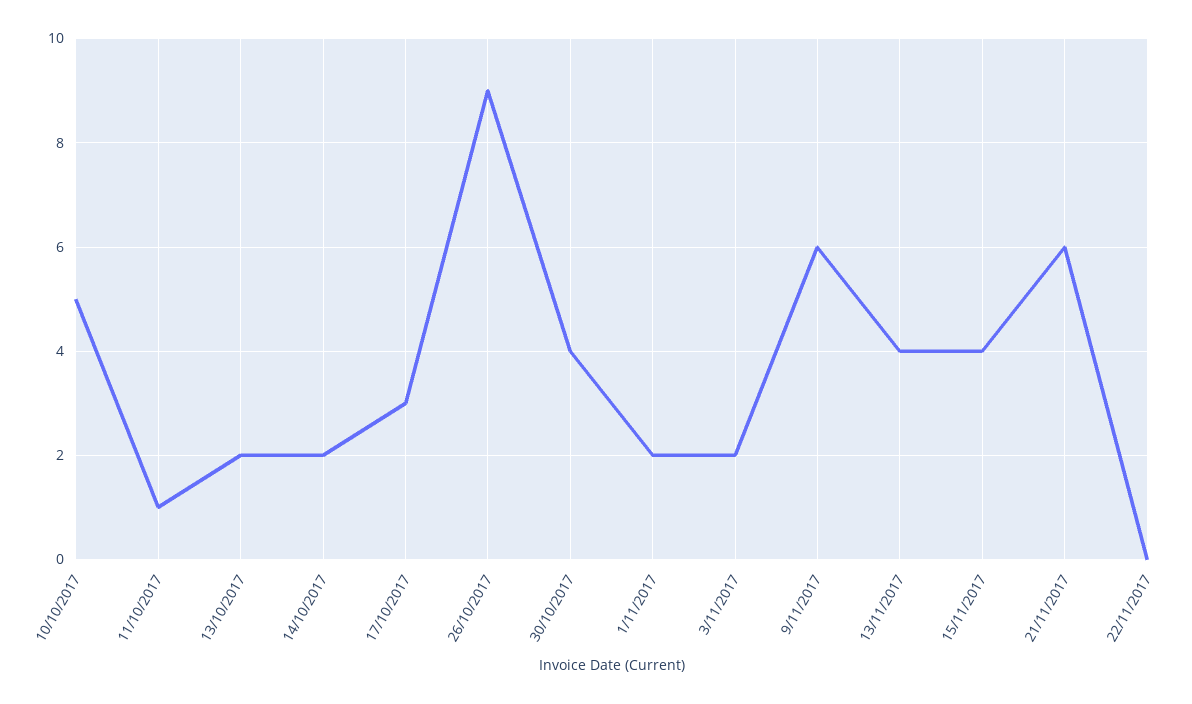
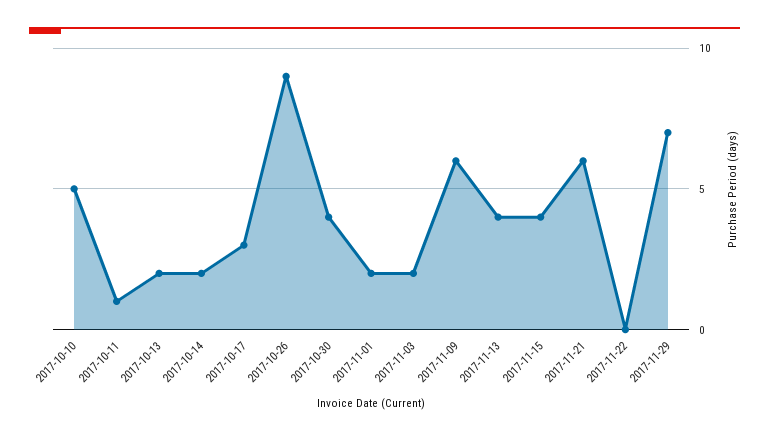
2017-11-29: none -> 7

